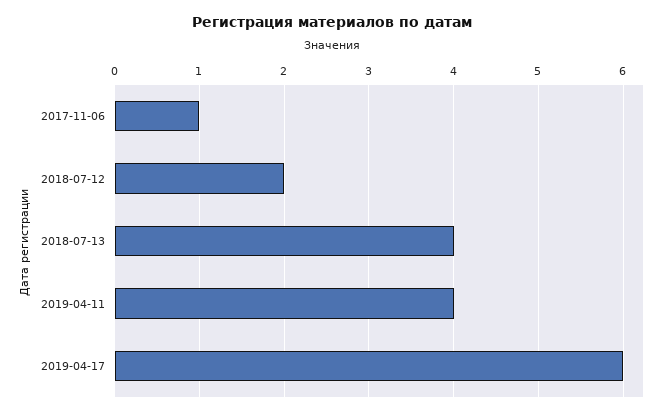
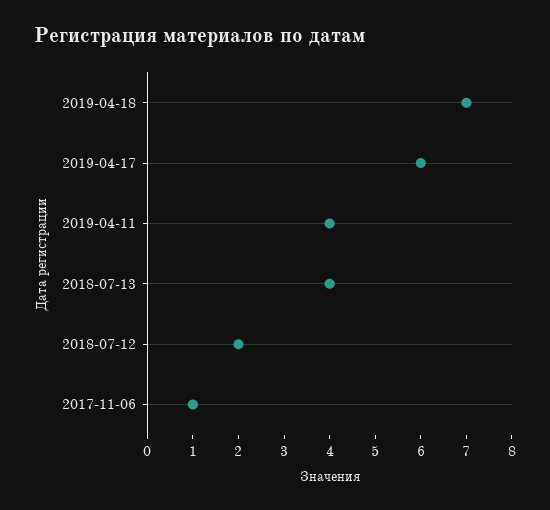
2019-04-18: none -> 7

